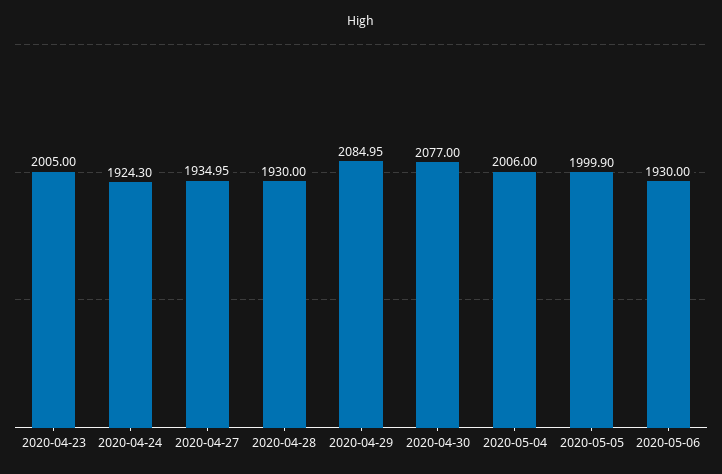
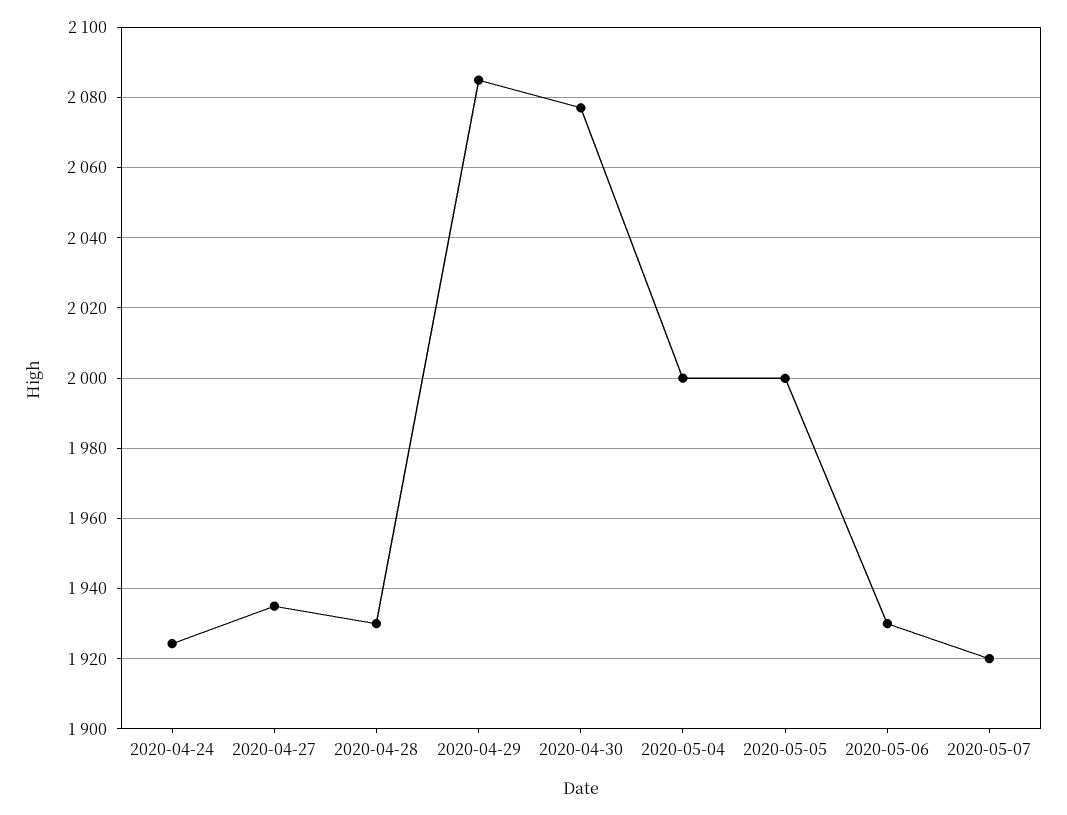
2020-04-23: 2005 -> none
2020-05-04: 2006 -> 2000
2020-05-07: none -> 1920

